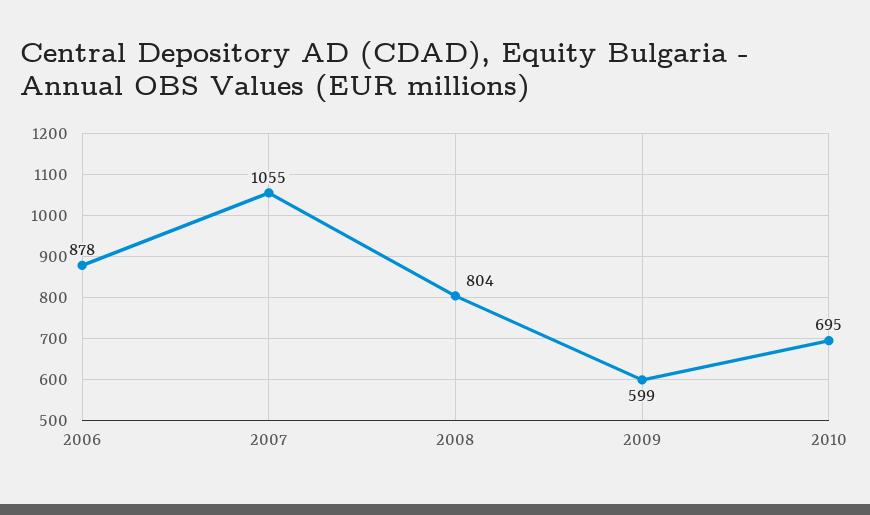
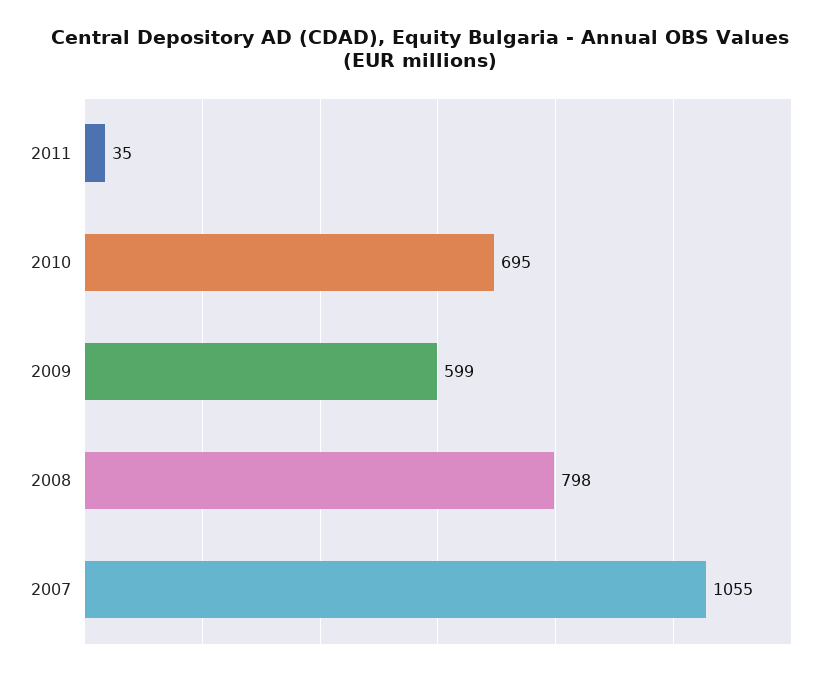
2006: 878 -> none
2008: 804 -> 798
2011: none -> 35

